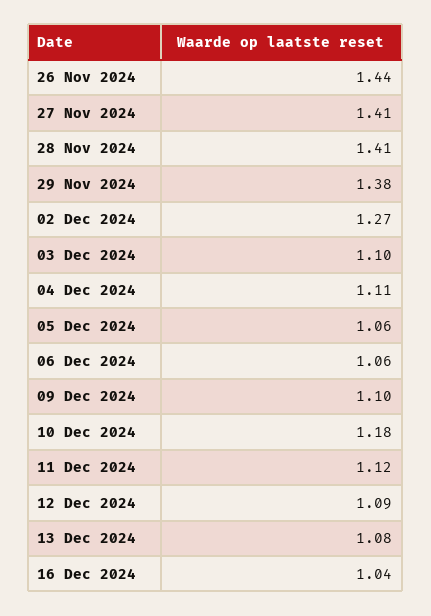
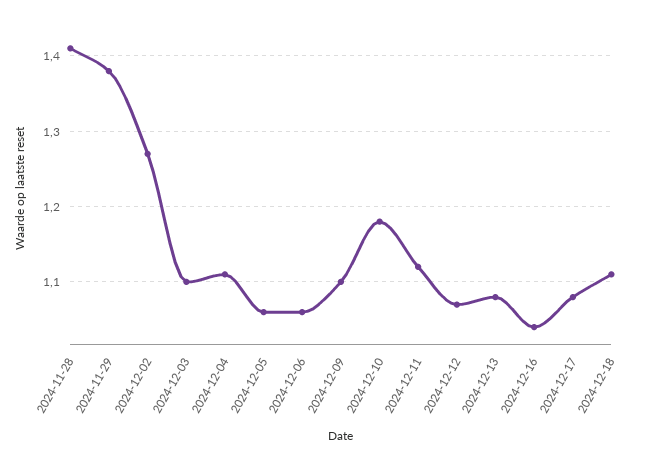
26 Nov 2024: 1.44 -> none
27 Nov 2024: 1.41 -> none
12 Dec 2024: 1.09 -> 1.07
2024-12-17: none -> 1.08
2024-12-18: none -> 1.11

